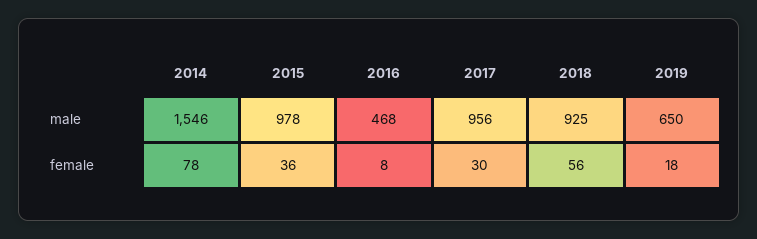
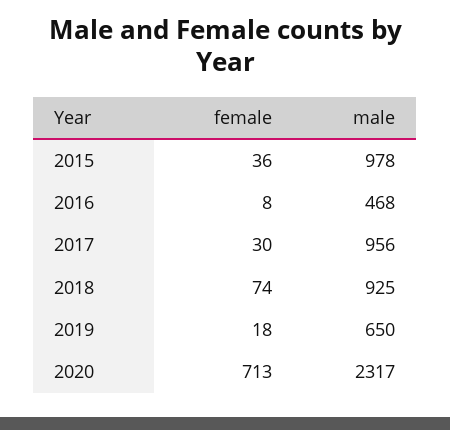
2014, male: 1546 -> none
2014, female: 78 -> none
2018, female: 56 -> 74
2020, female: none -> 713
2020, male: none -> 2317

